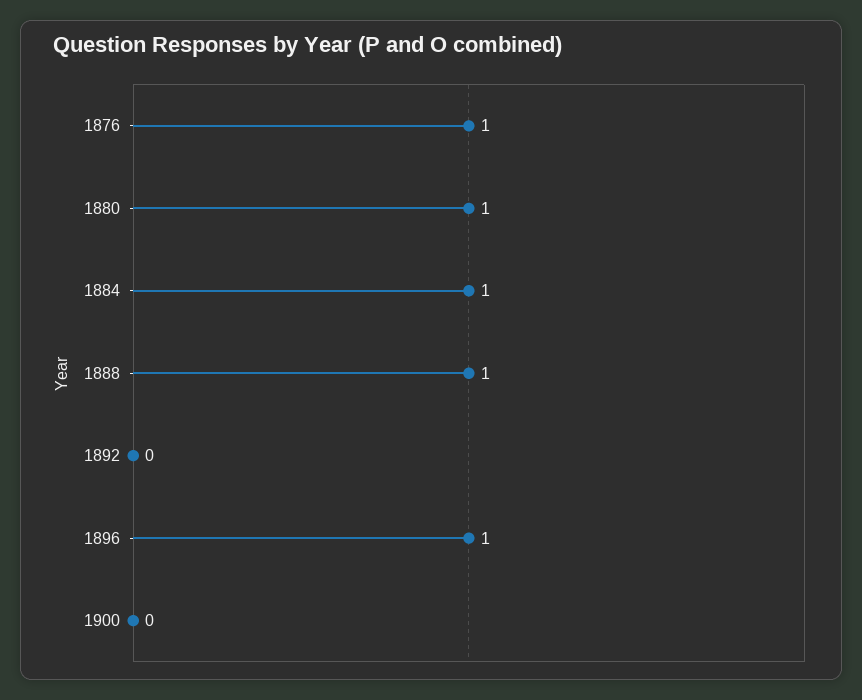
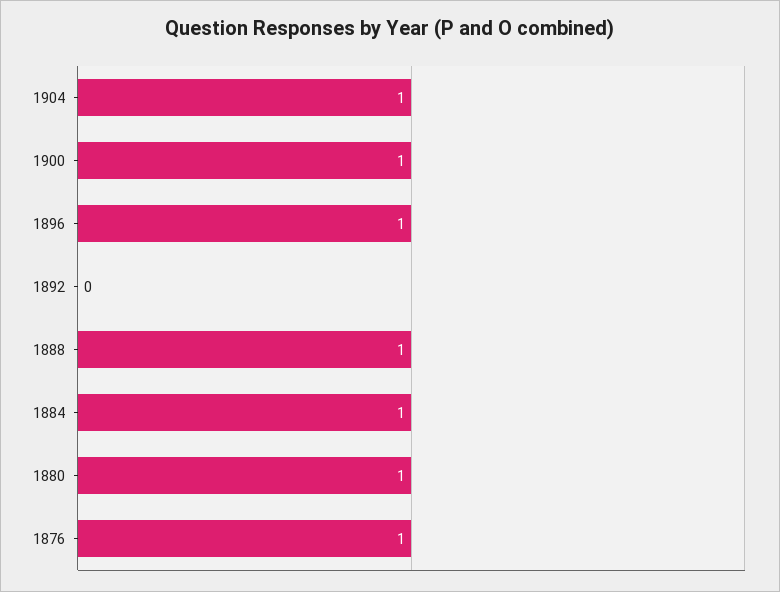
1900: 0 -> 1
1904: none -> 1

